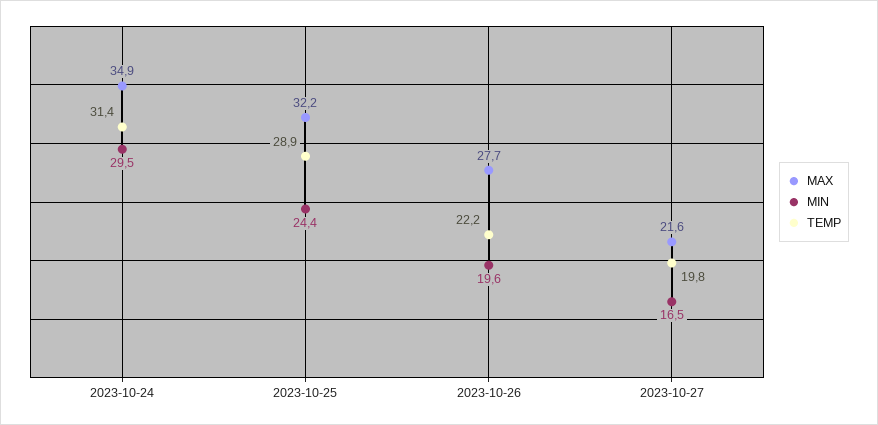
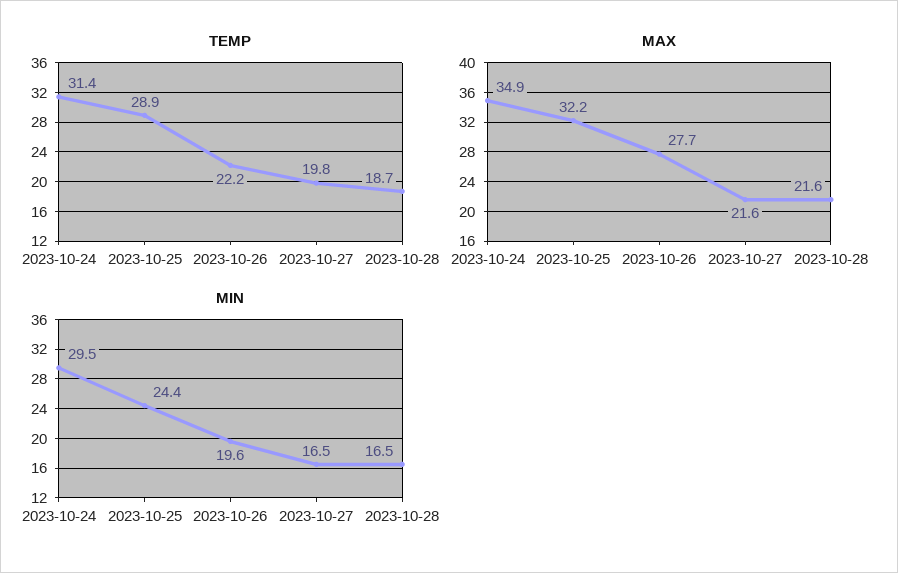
TEMP, 2023-10-28: none -> 18.7
MAX, 2023-10-28: none -> 21.6
MIN, 2023-10-28: none -> 16.5

